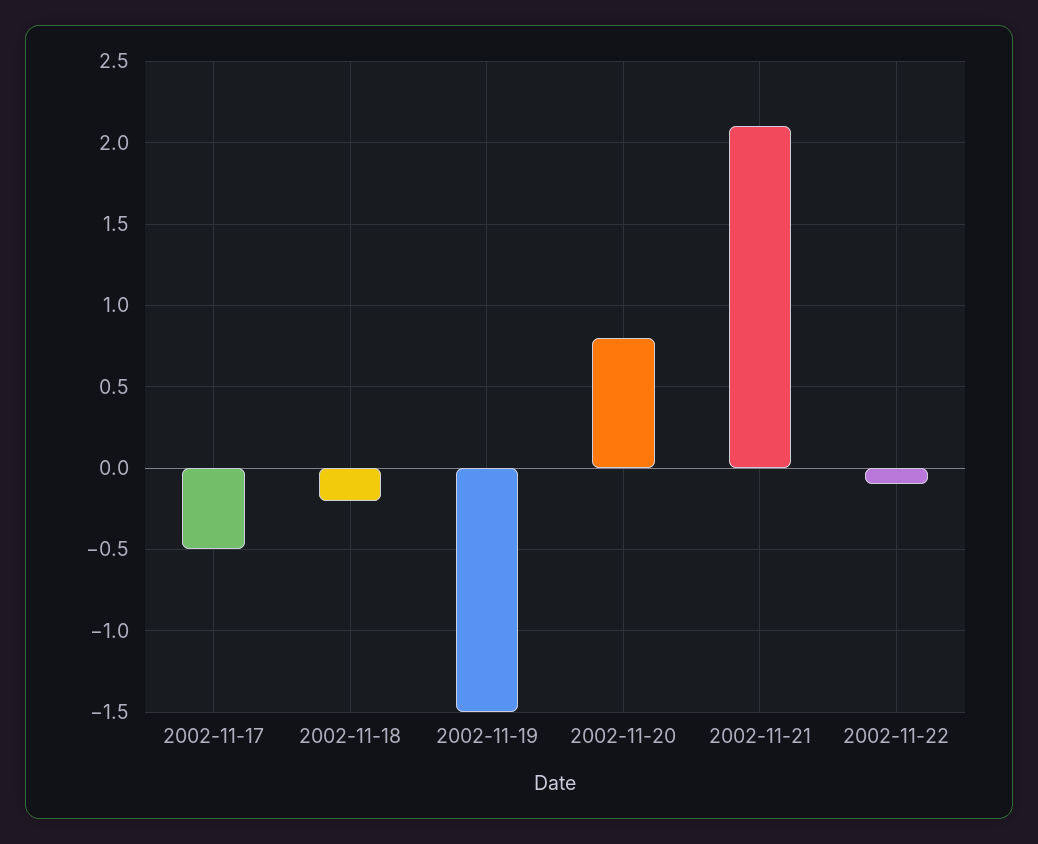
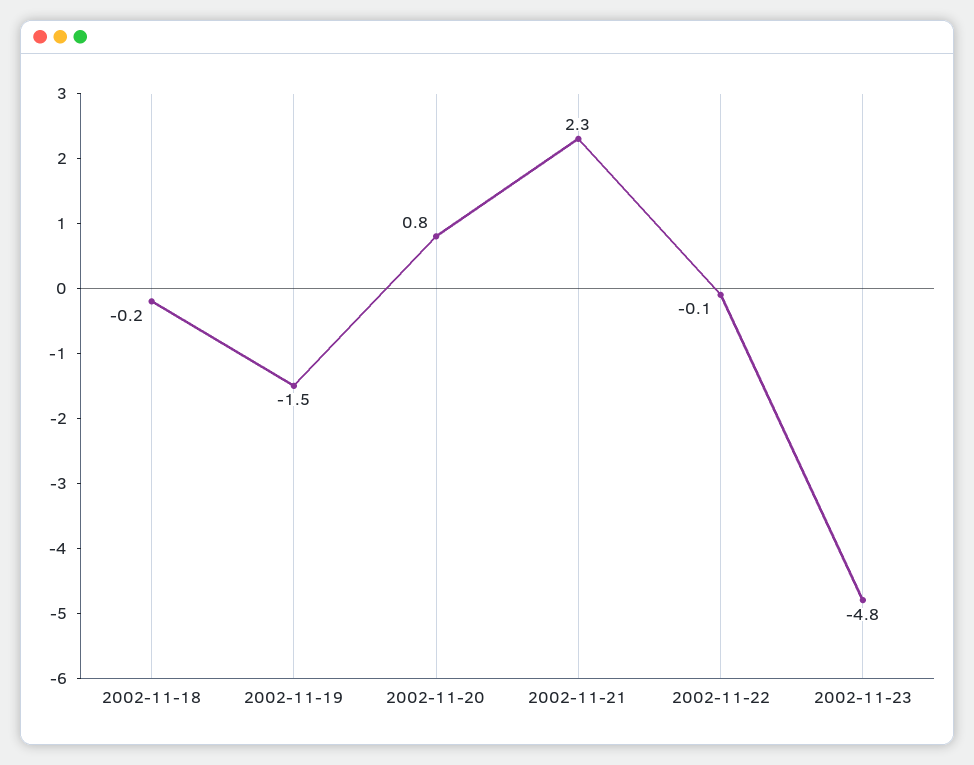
2002-11-17: -0.5 -> none
2002-11-21: 2.1 -> 2.3
2002-11-23: none -> -4.8

